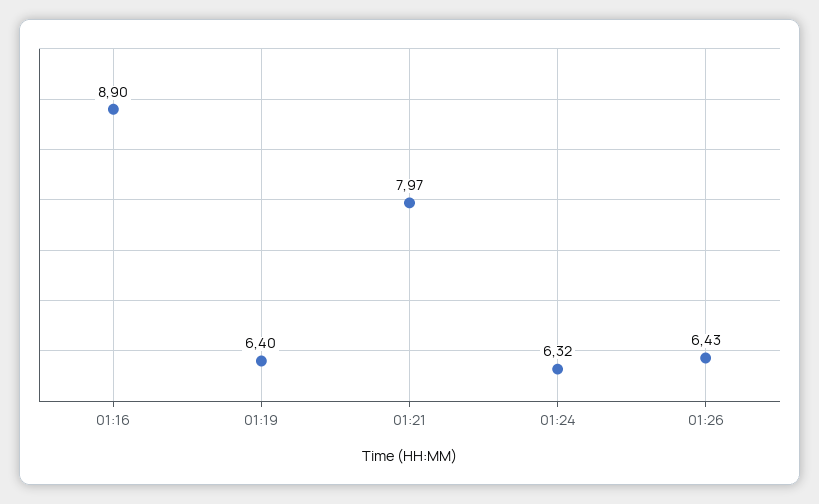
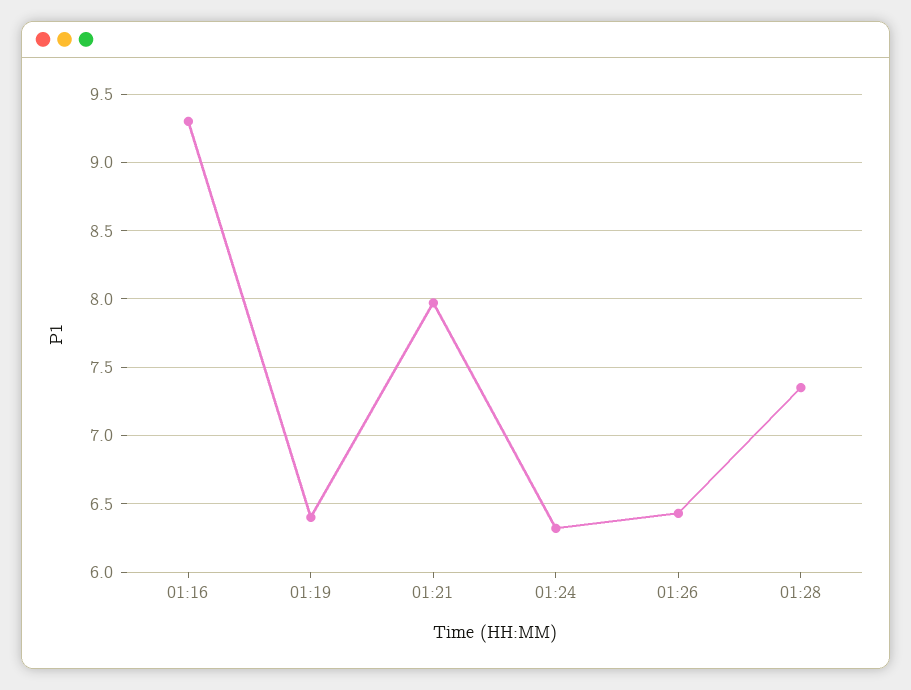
01:16: 8.9 -> 9.3
01:28: none -> 7.35

